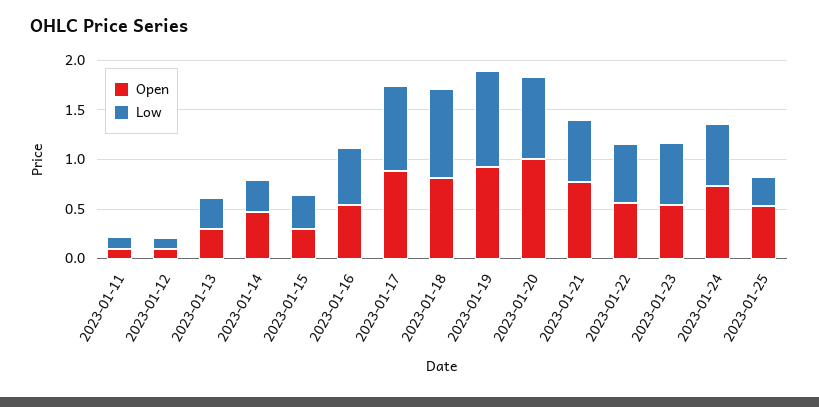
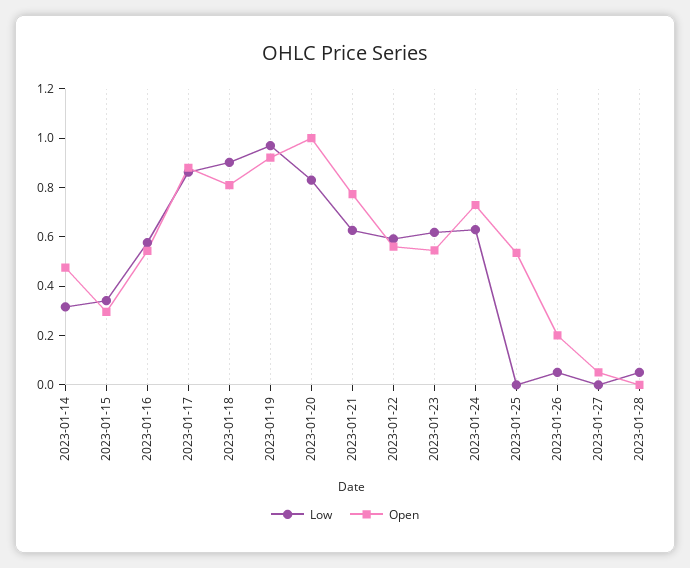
Open, 2023-01-11: 0.1 -> none
Low, 2023-01-11: 0.1 -> none
Open, 2023-01-12: 0.1 -> none
Low, 2023-01-12: 0.1 -> none
Open, 2023-01-13: 0.3 -> none
Low, 2023-01-13: 0.3 -> none
Low, 2023-01-25: 0.3 -> 0
Low, 2023-01-26: none -> 0.05
Open, 2023-01-26: none -> 0.2
Low, 2023-01-27: none -> 0
Open, 2023-01-27: none -> 0.05
Low, 2023-01-28: none -> 0.05
Open, 2023-01-28: none -> 0

